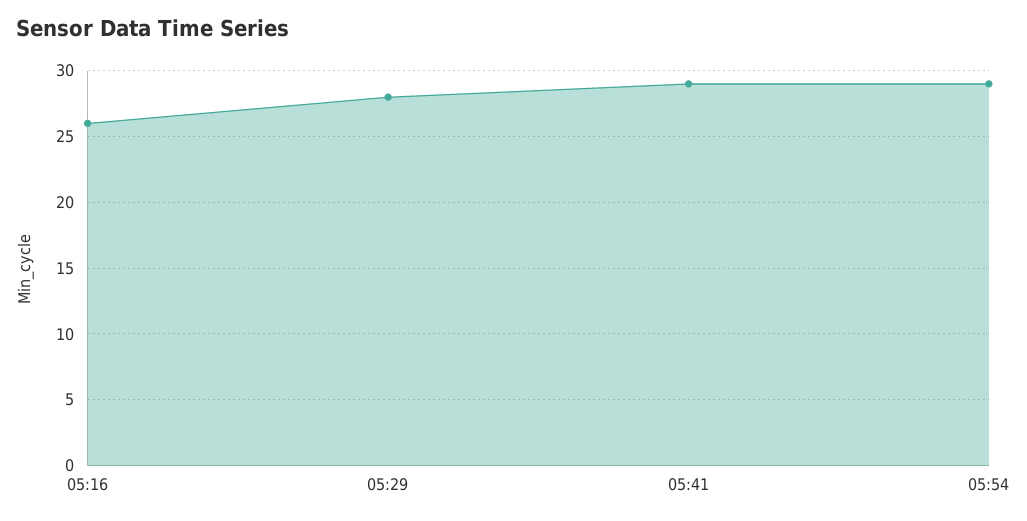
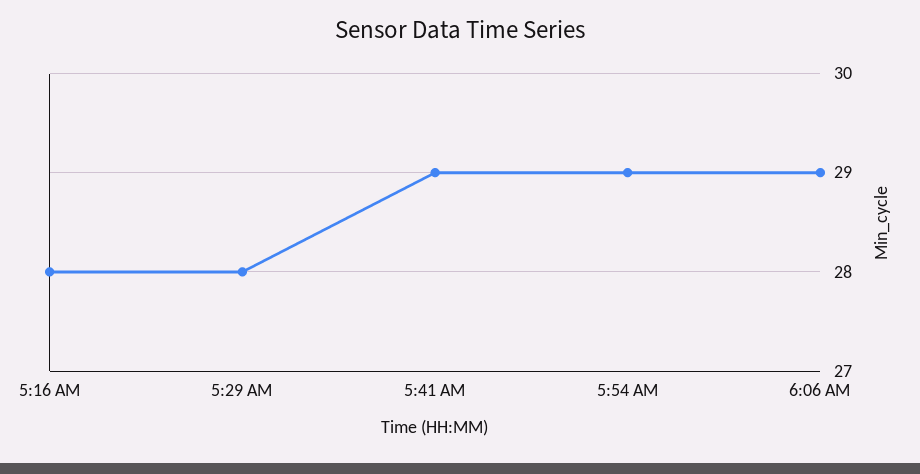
05:16: 26 -> 28
6:06 AM: none -> 29

